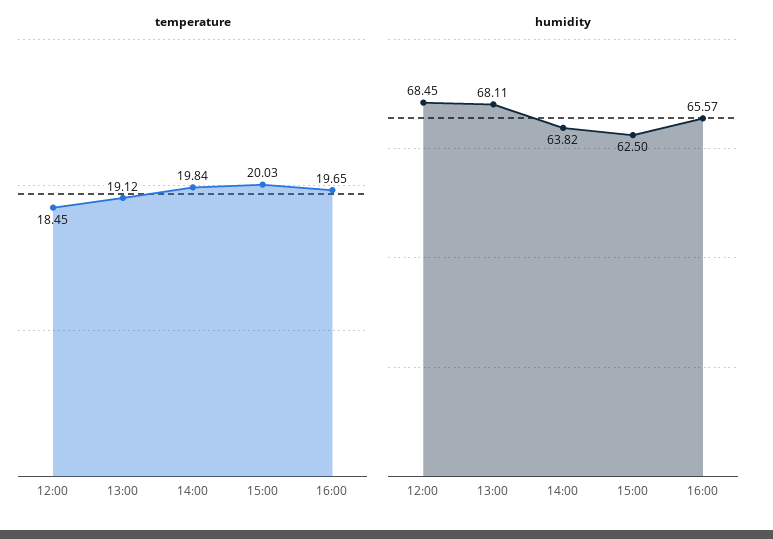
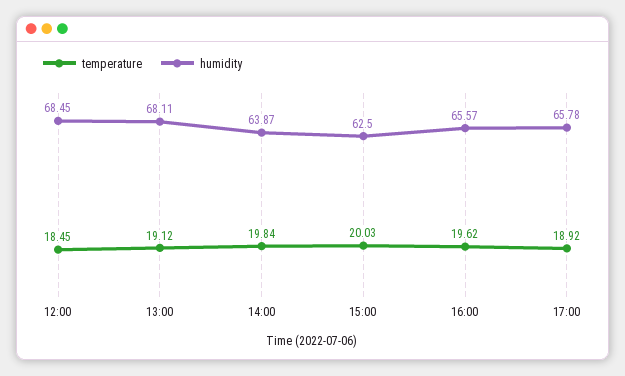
temperature, 16:00: 19.65 -> 19.62
humidity, 14:00: 63.82 -> 63.87
temperature, 17:00: none -> 18.92
humidity, 17:00: none -> 65.78

